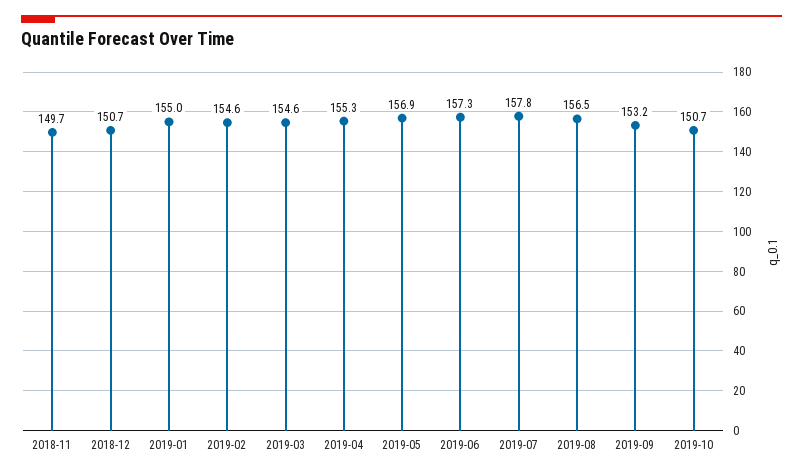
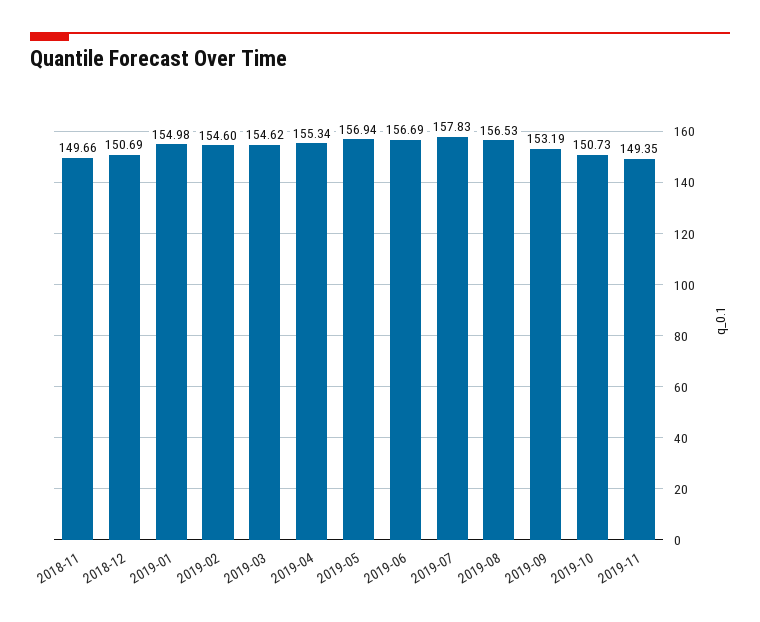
2019-06: 157.3 -> 156.69
2019-11: none -> 149.35

